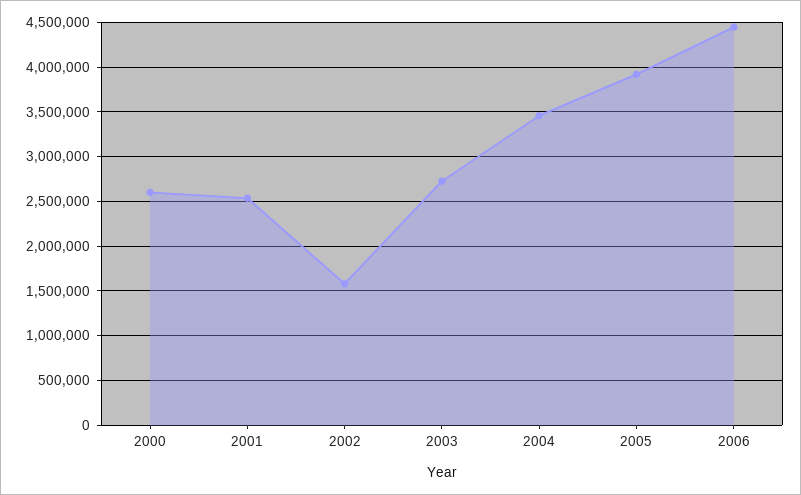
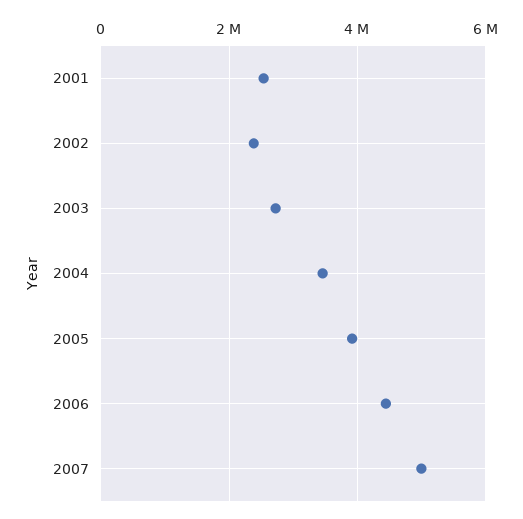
2000: 2600000 -> none
2002: 1600000 -> 2400000
2007: none -> 5000000

